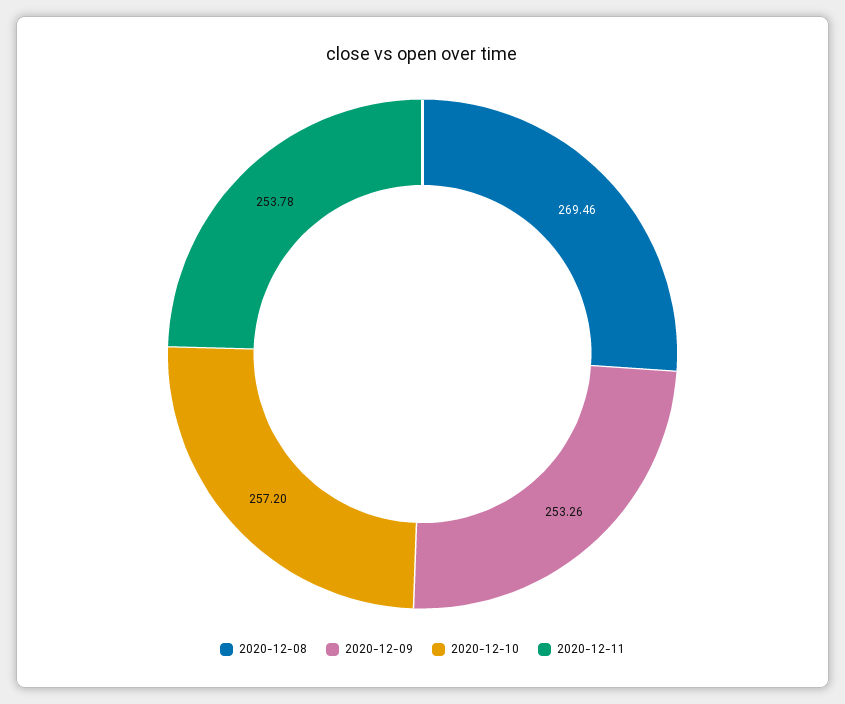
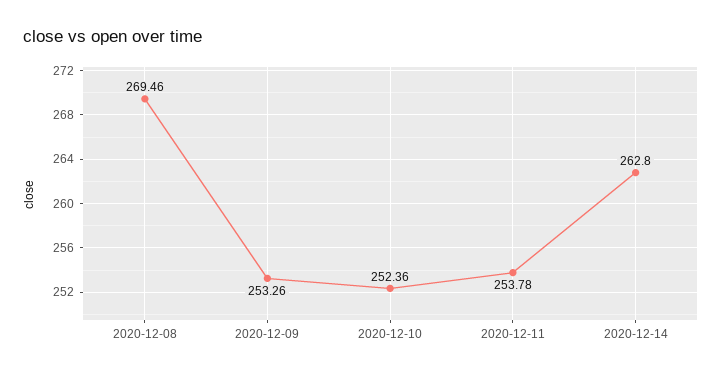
2020-12-10: 257.2 -> 252.36
2020-12-14: none -> 262.8

